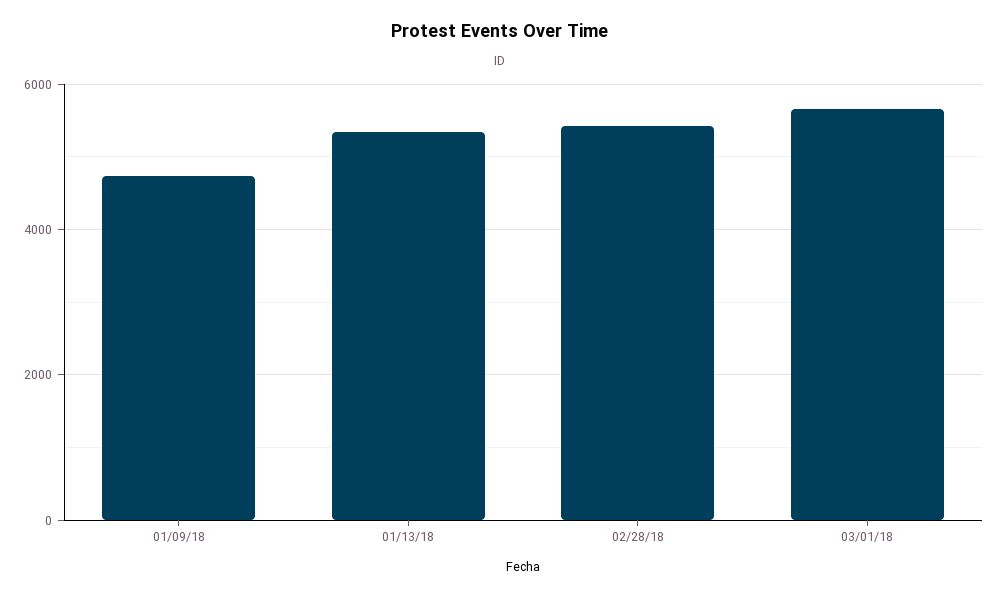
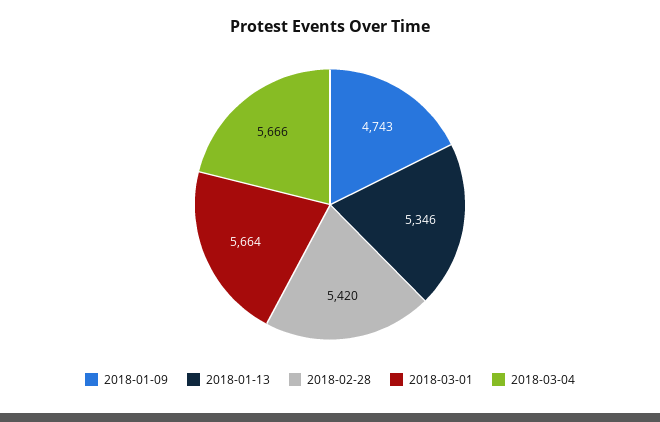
2018-03-04: none -> 5666

